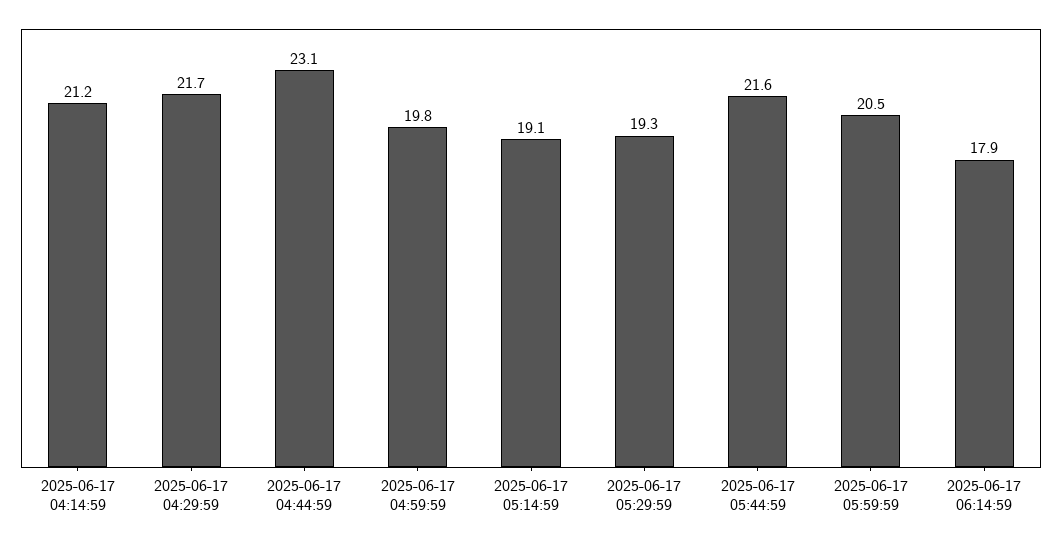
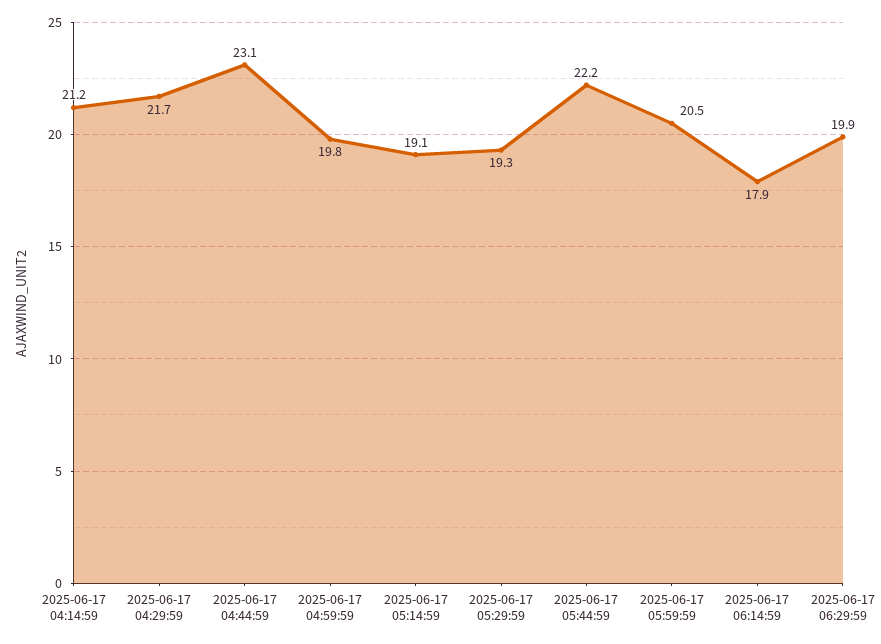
2025-06-17 05:44:59: 21.6 -> 22.2
2025-06-17 06:29:59: none -> 19.9

